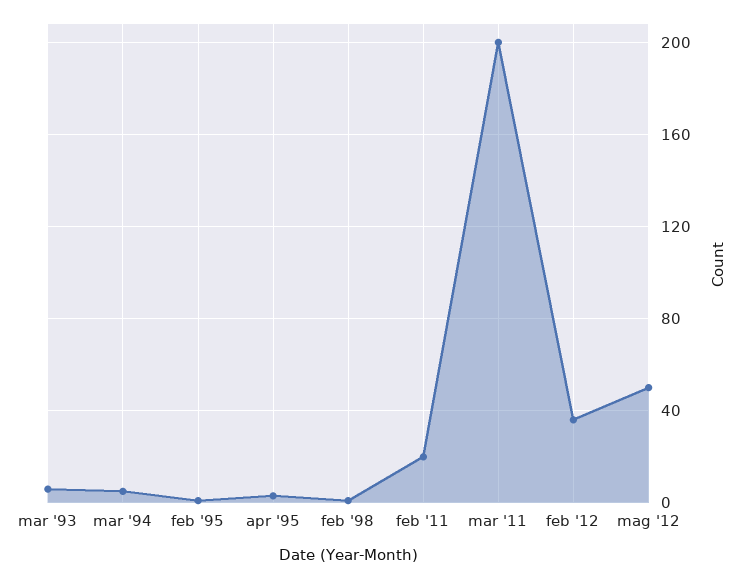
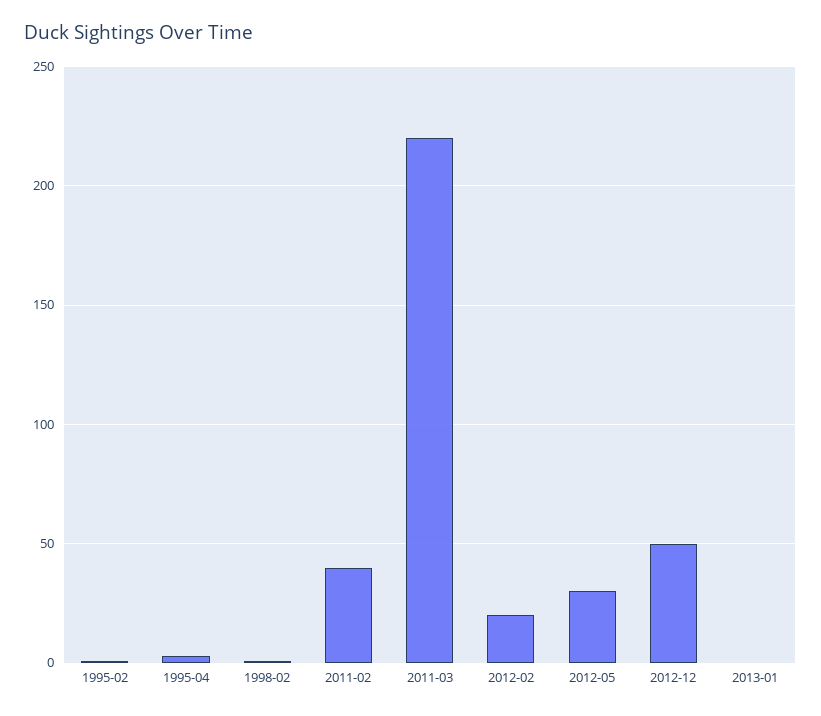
mar '93: 5 -> none
mar '94: 5 -> none
feb '11: 20 -> 40
mar '11: 200 -> 220
feb '12: 35 -> 20
mag '12: 50 -> 30
2012-12: none -> 50
2013-01: none -> 0

